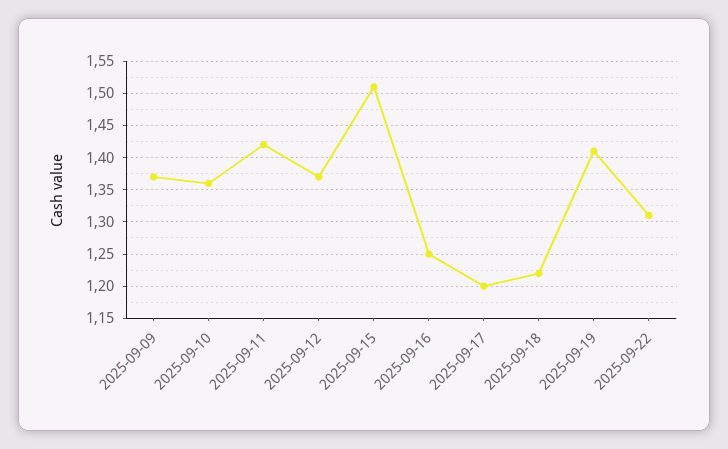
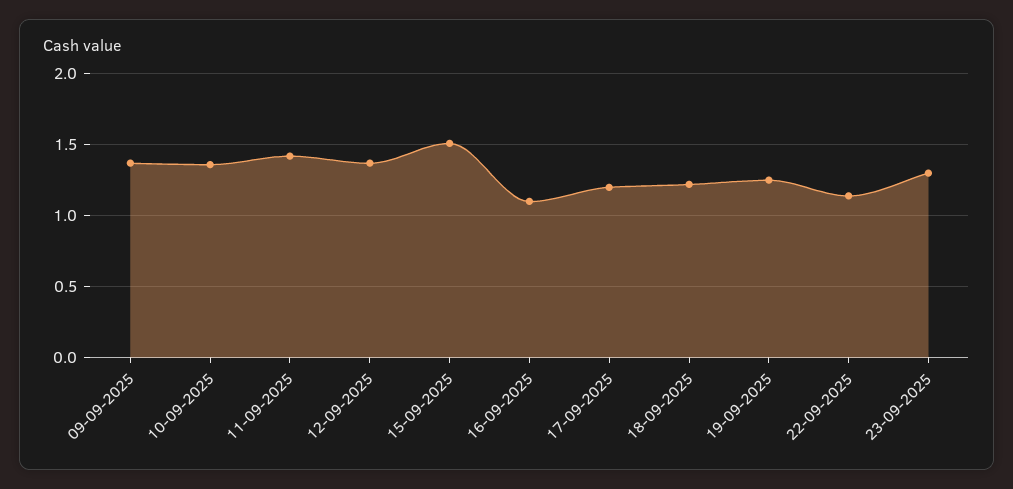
2025-09-16: 1.25 -> 1.1
2025-09-19: 1.41 -> 1.25
2025-09-22: 1.31 -> 1.15
23-09-2025: none -> 1.3

